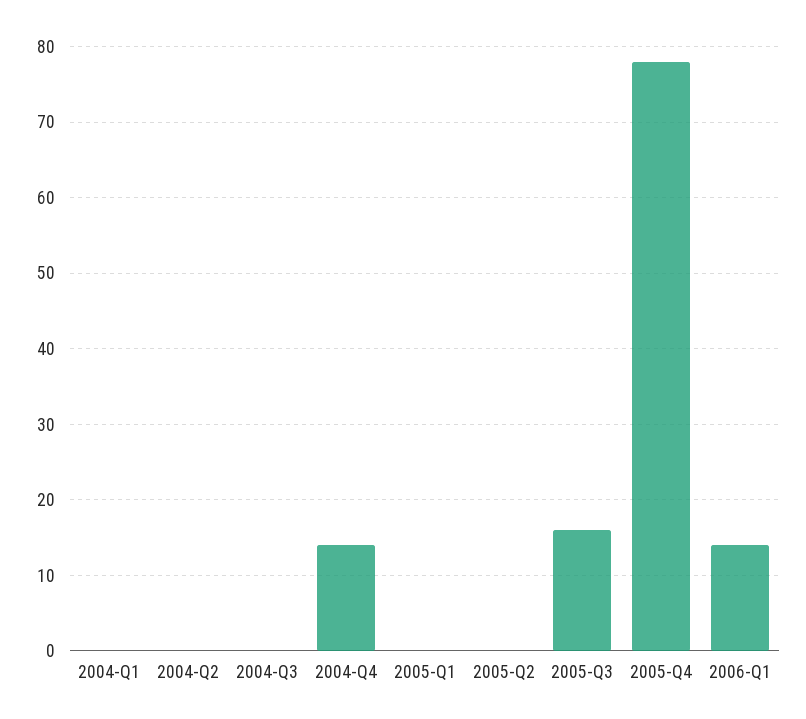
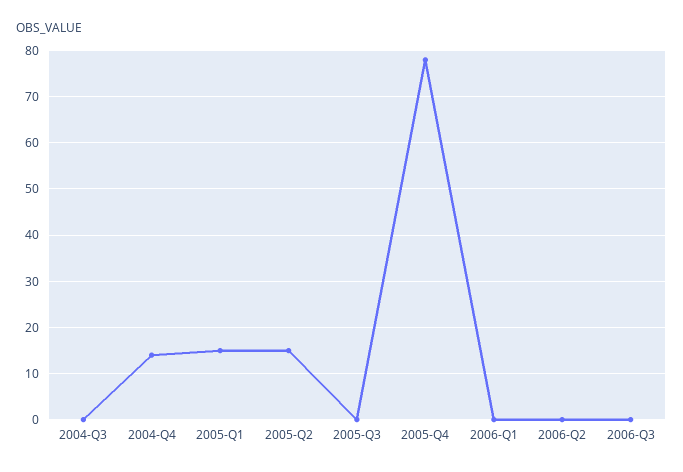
2004-Q1: 0 -> none
2004-Q2: 0 -> none
2005-Q1: 0 -> 15
2005-Q2: 0 -> 15
2005-Q3: 16 -> 0
2006-Q1: 14 -> 0
2006-Q2: none -> 0
2006-Q3: none -> 0

